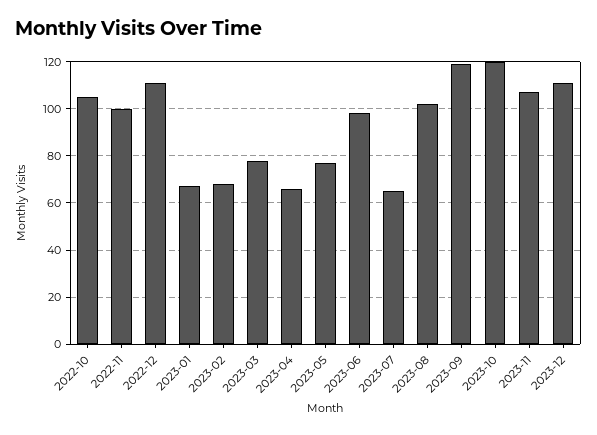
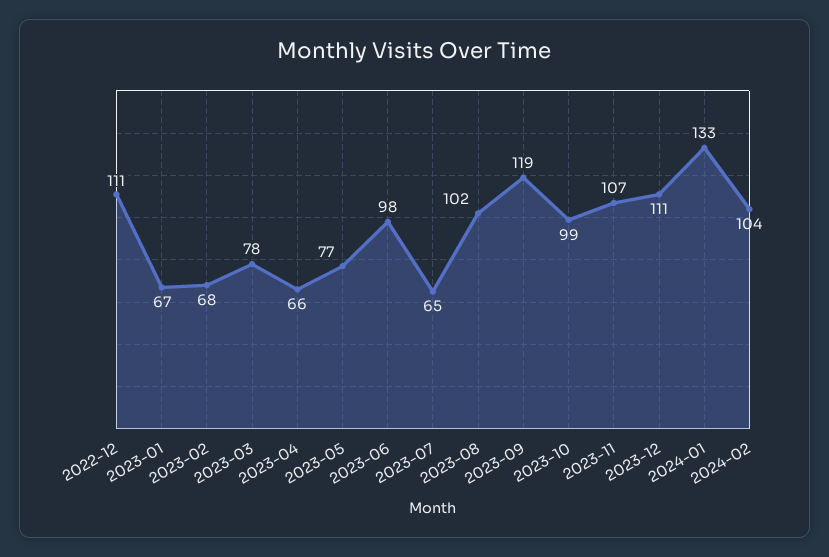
2022-10: 105 -> none
2022-11: 100 -> none
2023-10: 120 -> 99
2024-01: none -> 133
2024-02: none -> 104

